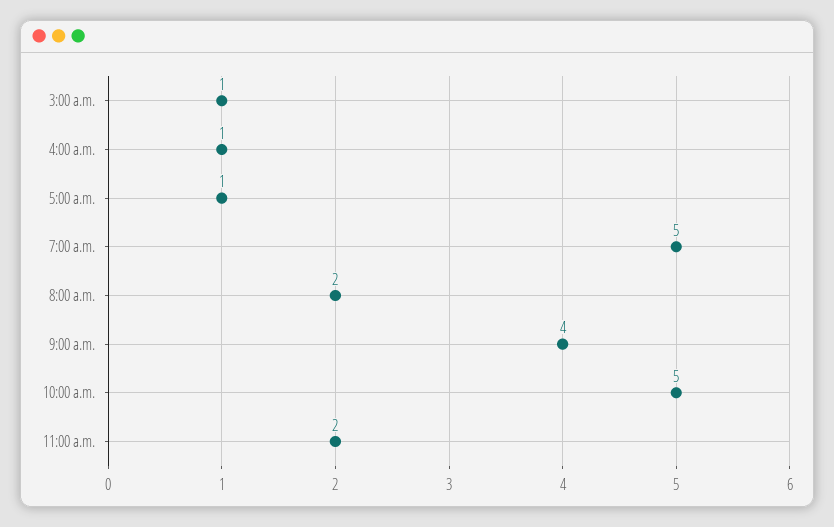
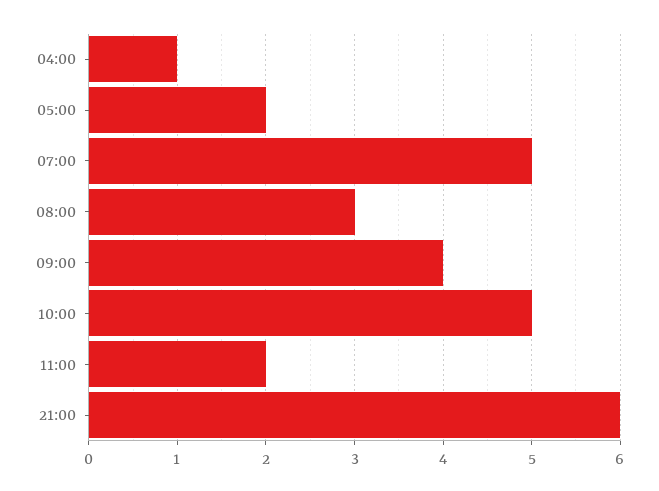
3:00 a.m.: 1 -> none
5:00 a.m.: 1 -> 2
8:00 a.m.: 2 -> 3
21:00: none -> 6

